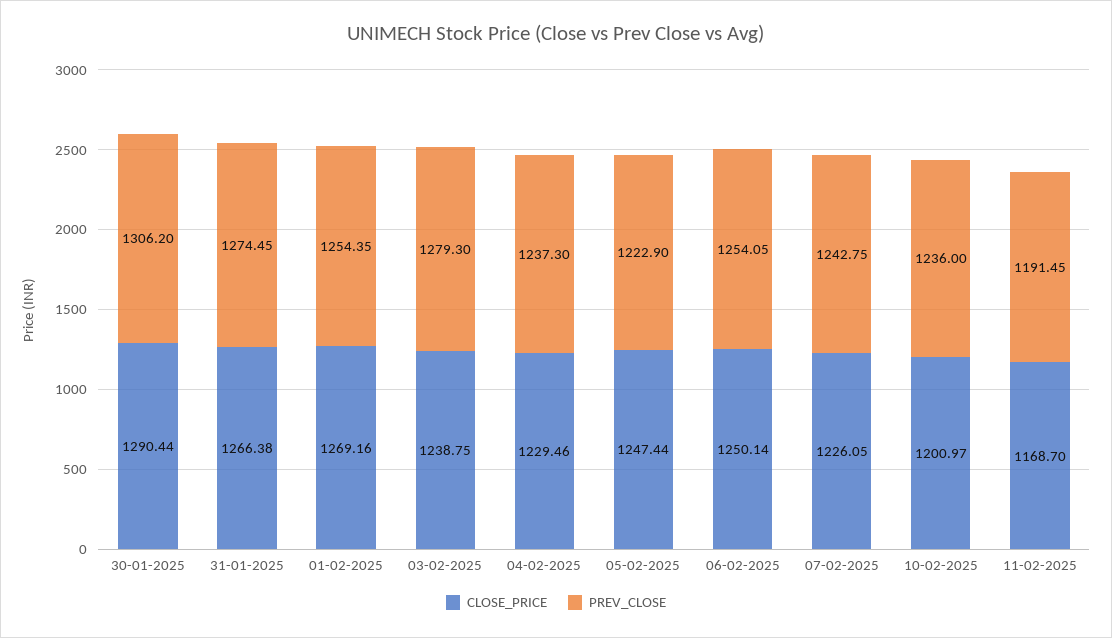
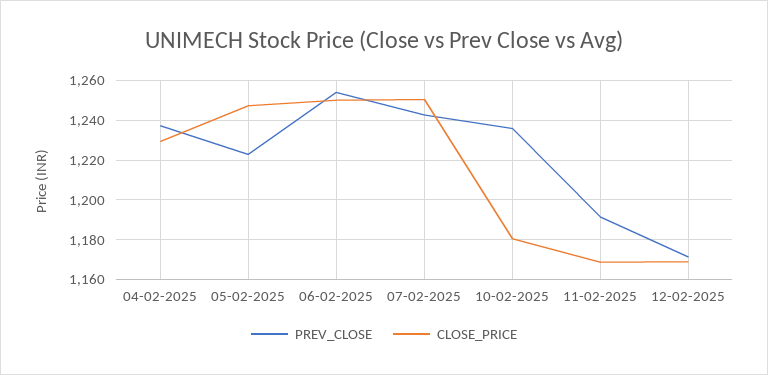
CLOSE_PRICE, 30-01-2025: 1290.44 -> none
PREV_CLOSE, 30-01-2025: 1306.2 -> none
CLOSE_PRICE, 31-01-2025: 1266.38 -> none
PREV_CLOSE, 31-01-2025: 1274.45 -> none
CLOSE_PRICE, 01-02-2025: 1269.16 -> none
PREV_CLOSE, 01-02-2025: 1254.35 -> none
CLOSE_PRICE, 03-02-2025: 1238.75 -> none
PREV_CLOSE, 03-02-2025: 1279.3 -> none
CLOSE_PRICE, 07-02-2025: 1226.05 -> 1250
CLOSE_PRICE, 10-02-2025: 1200.97 -> 1180
PREV_CLOSE, 12-02-2025: none -> 1170
CLOSE_PRICE, 12-02-2025: none -> 1170

